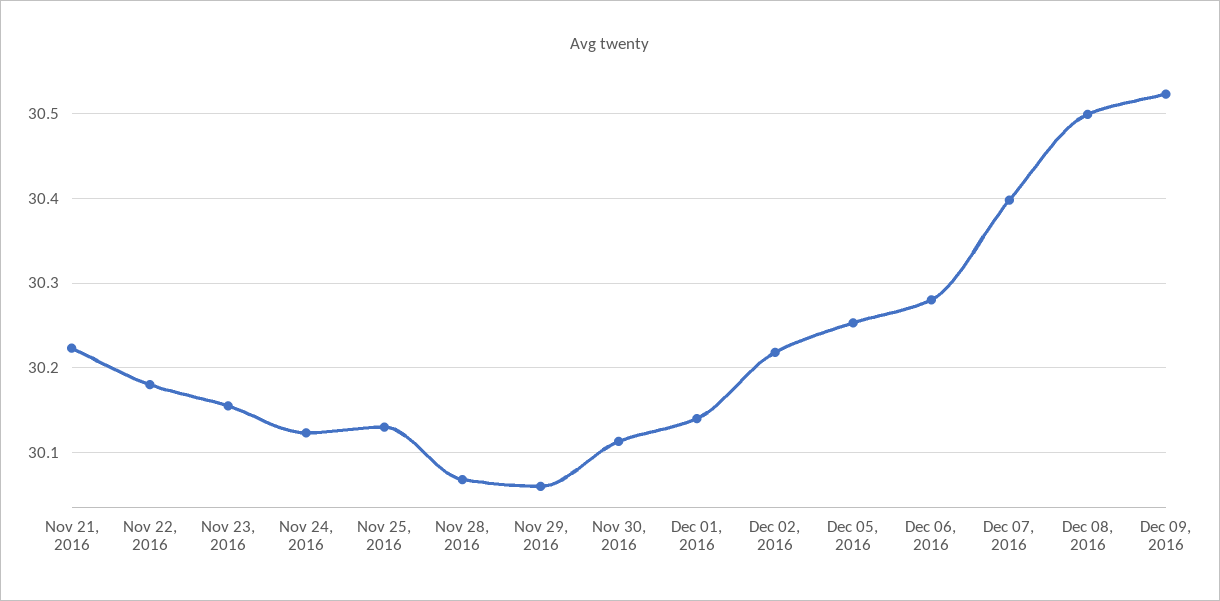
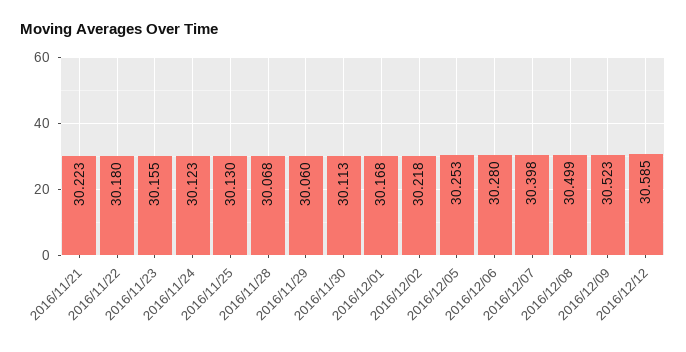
Dec 01, 2016: 30.14 -> 30.168
2016/12/12: none -> 30.585

